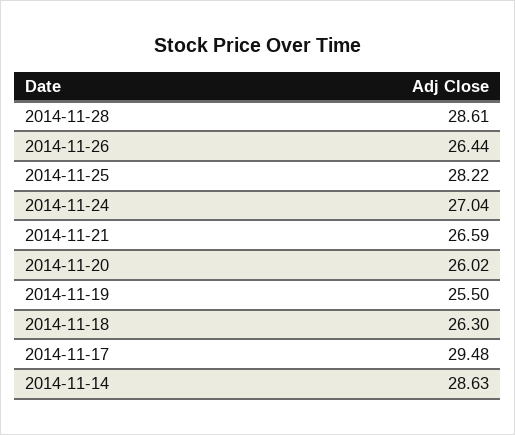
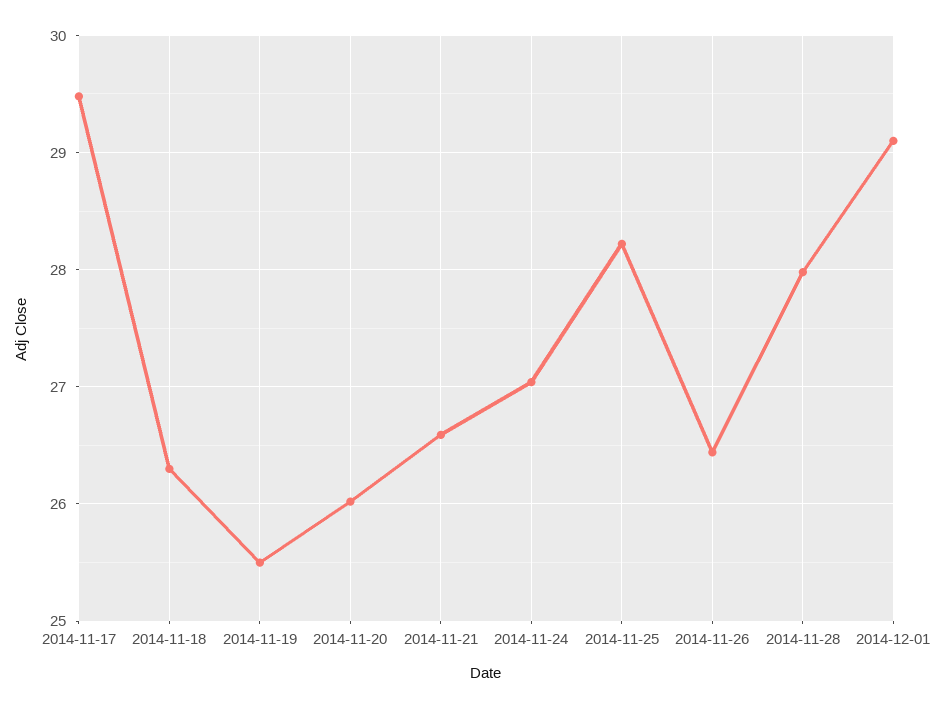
2014-11-28: 28.61 -> 28
2014-11-14: 28.63 -> none
2014-12-01: none -> 29.1

